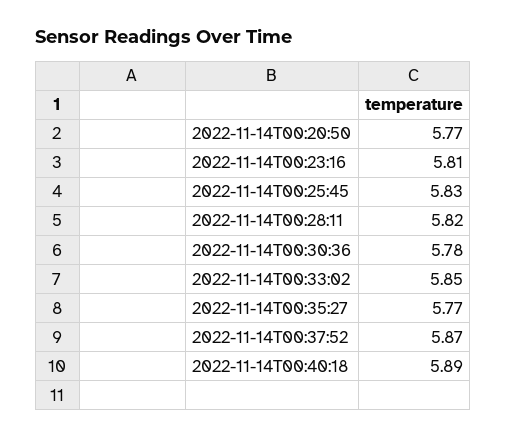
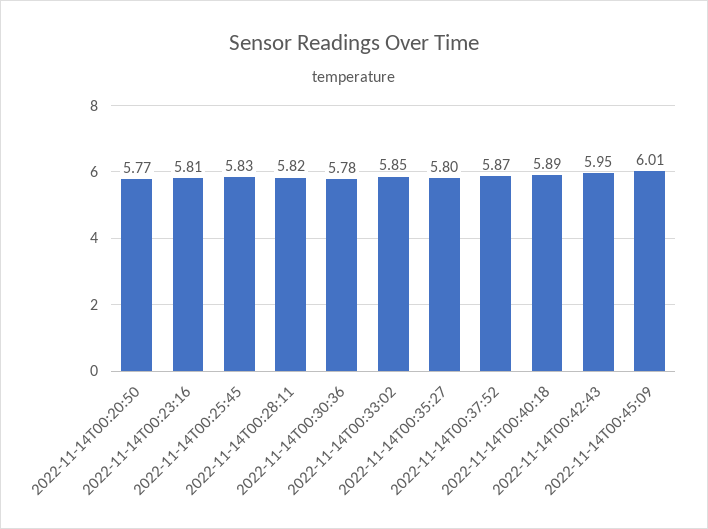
2022-11-14T00:35:27: 5.77 -> 5.8
2022-11-14T00:42:43: none -> 5.95
2022-11-14T00:45:09: none -> 6.01

